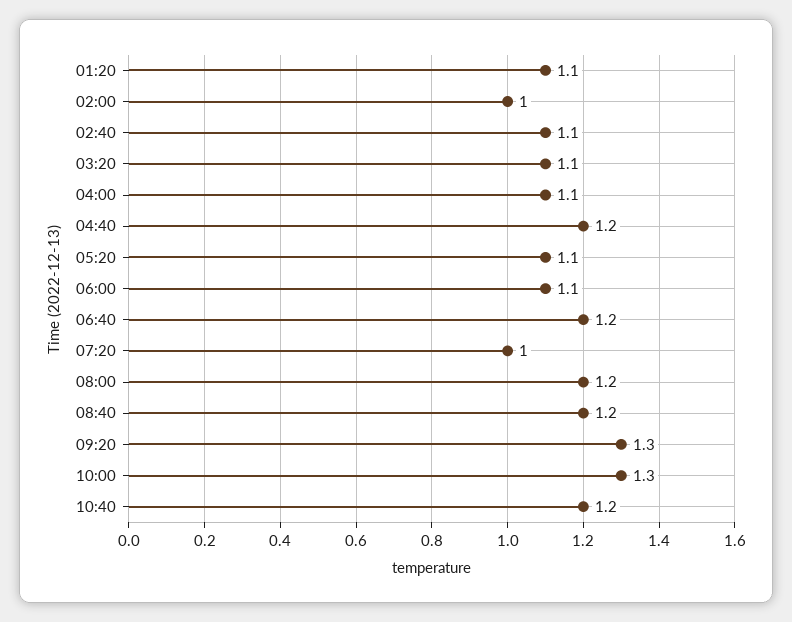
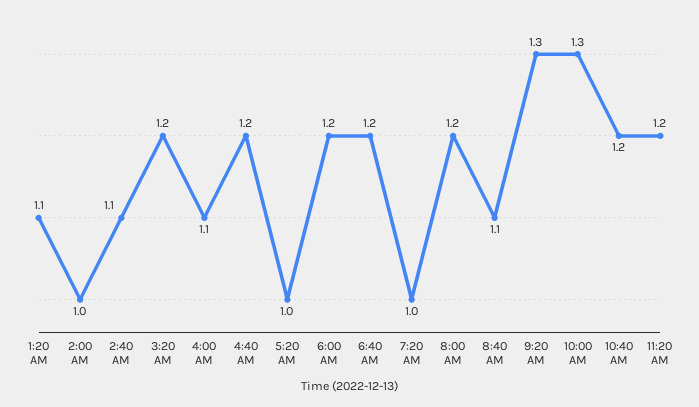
03:20: 1.1 -> 1.2
05:20: 1.1 -> 1
06:00: 1.1 -> 1.2
08:40: 1.2 -> 1.1
11:20 AM: none -> 1.2

